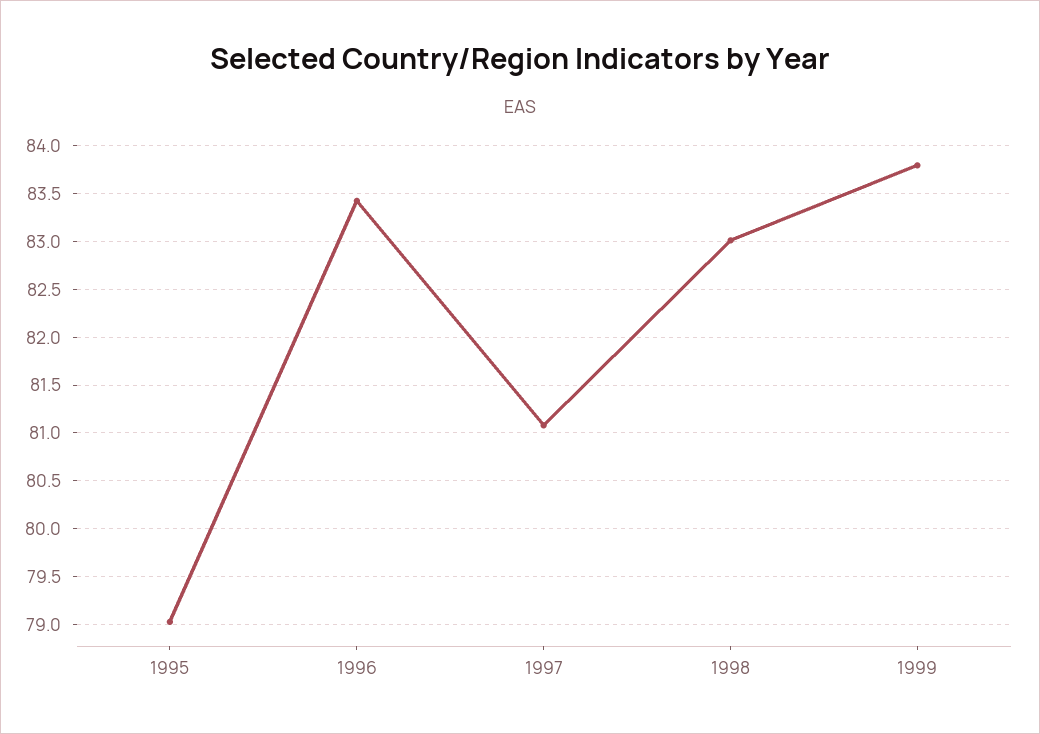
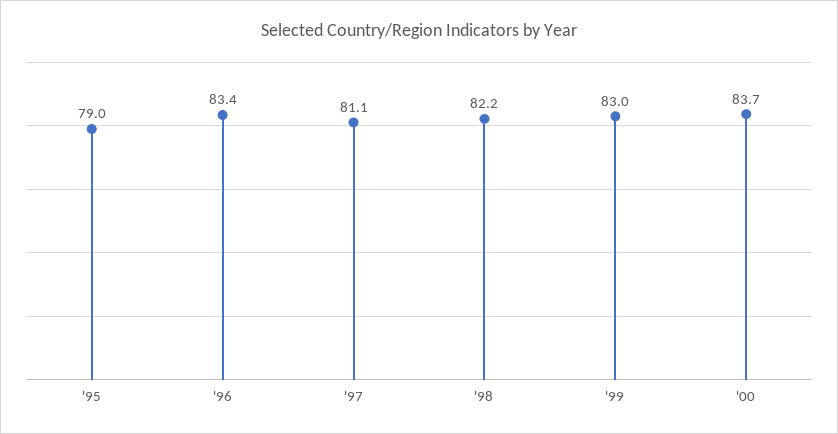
1998: 83 -> 82.2
1999: 83.8 -> 83
'00: none -> 83.7

